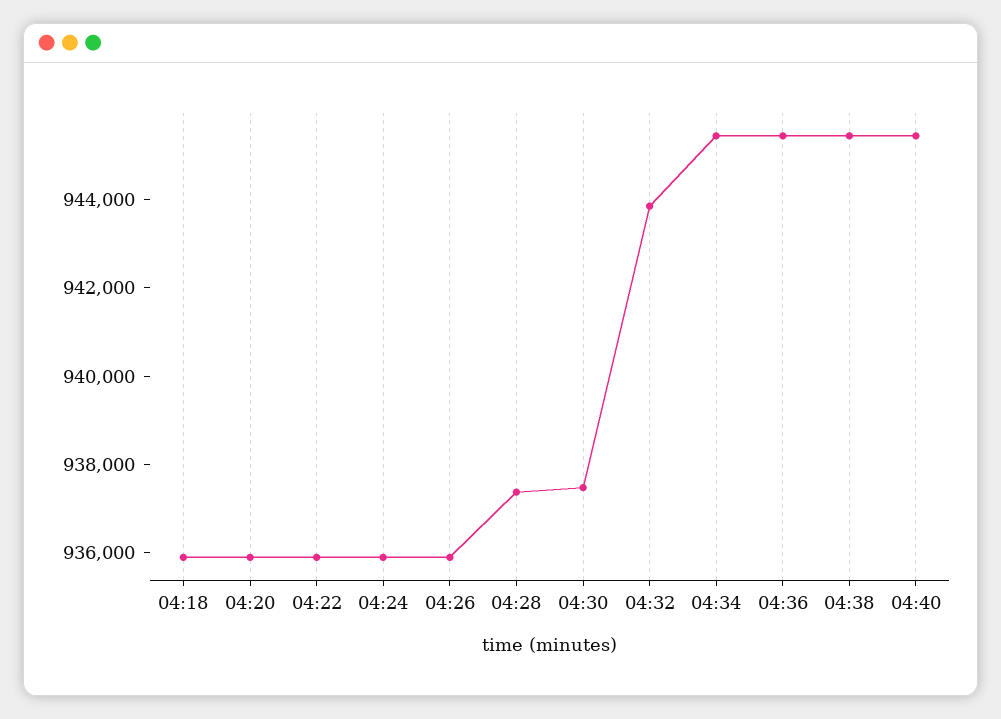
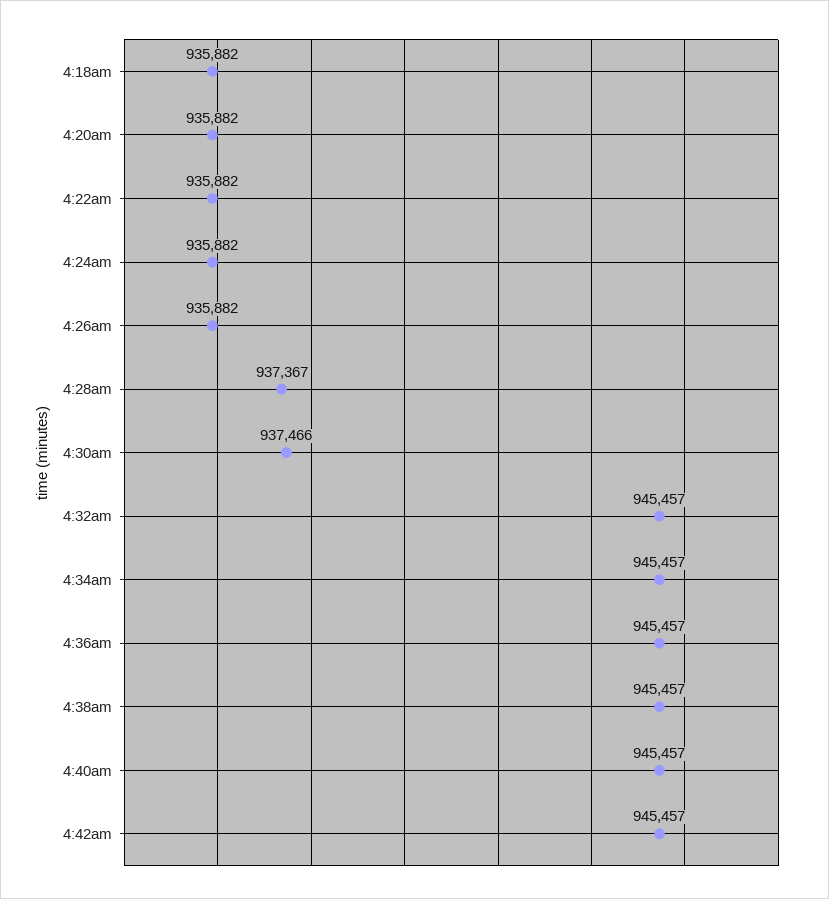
04:32: 944000 -> 945457
4:42am: none -> 945457

